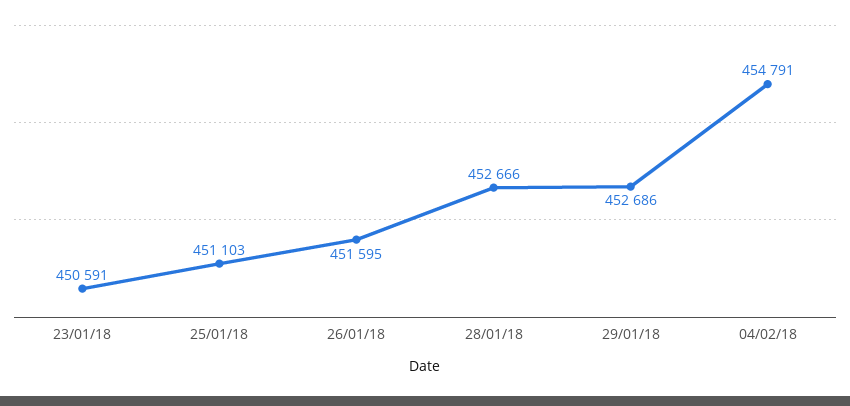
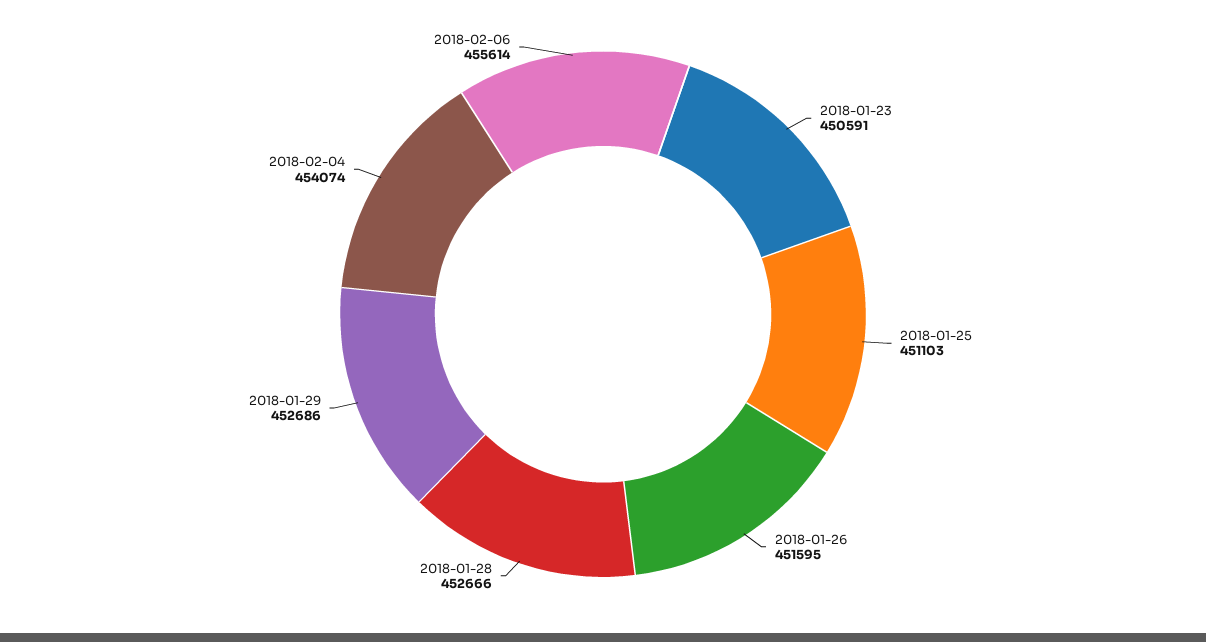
04/02/18: 454791 -> 454074
2018-02-06: none -> 455614

